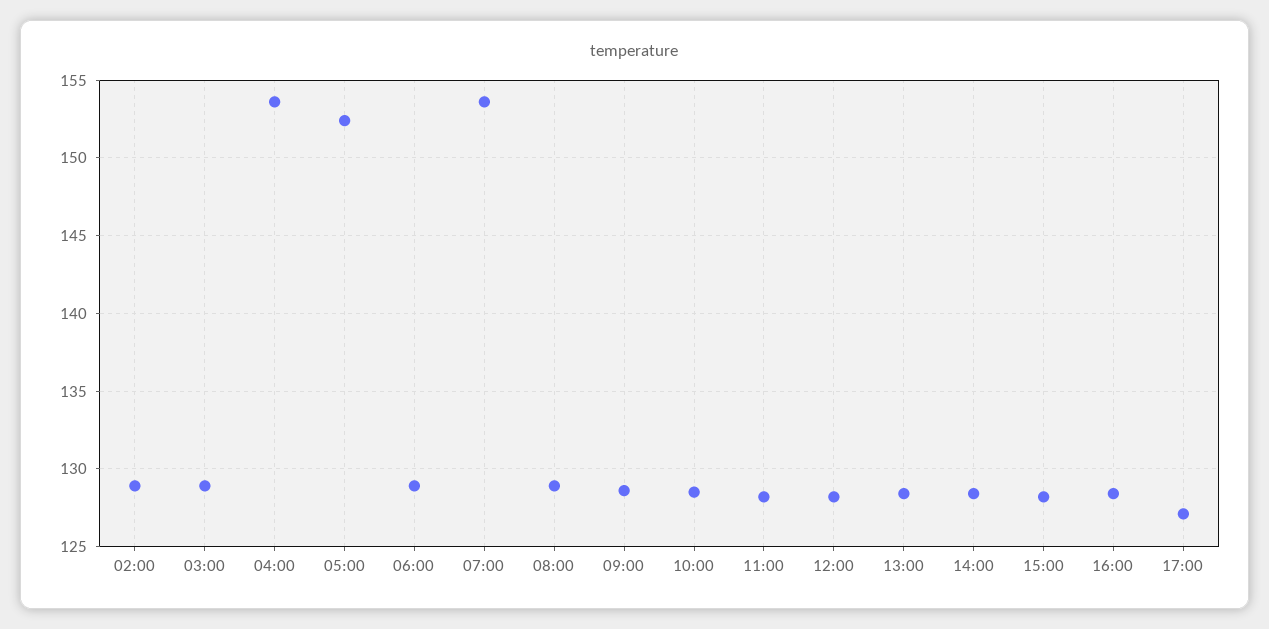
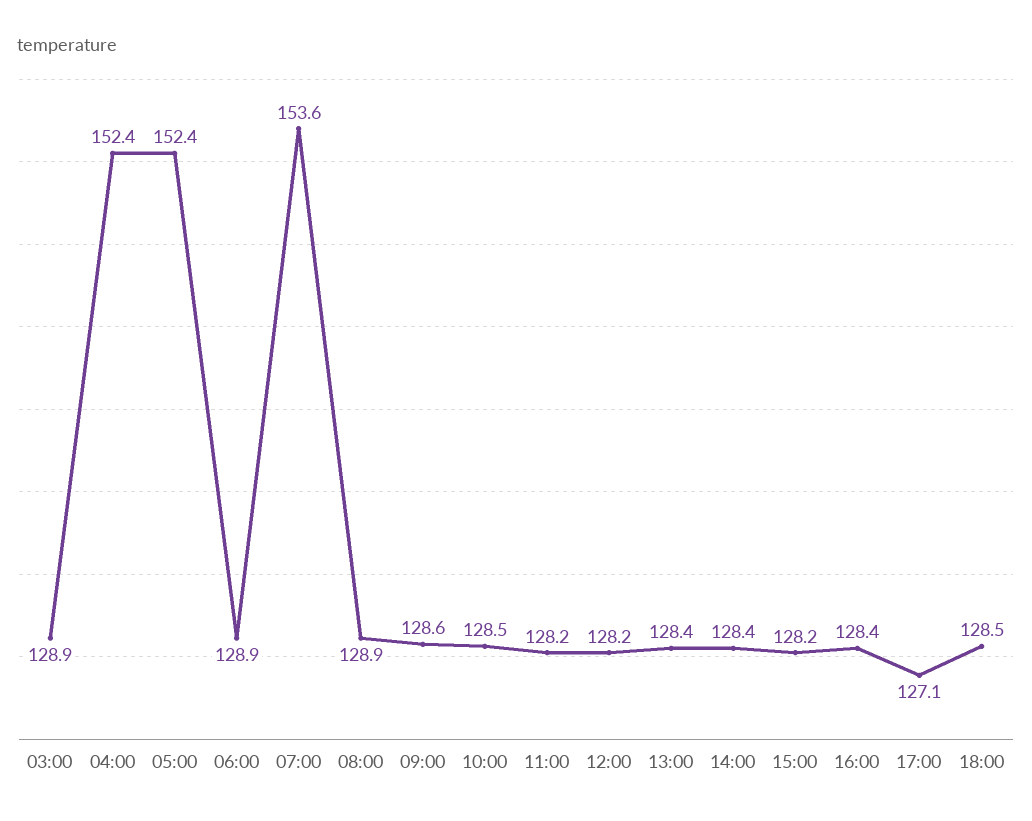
02:00: 129 -> none
04:00: 153.5 -> 152.4
18:00: none -> 128.5

